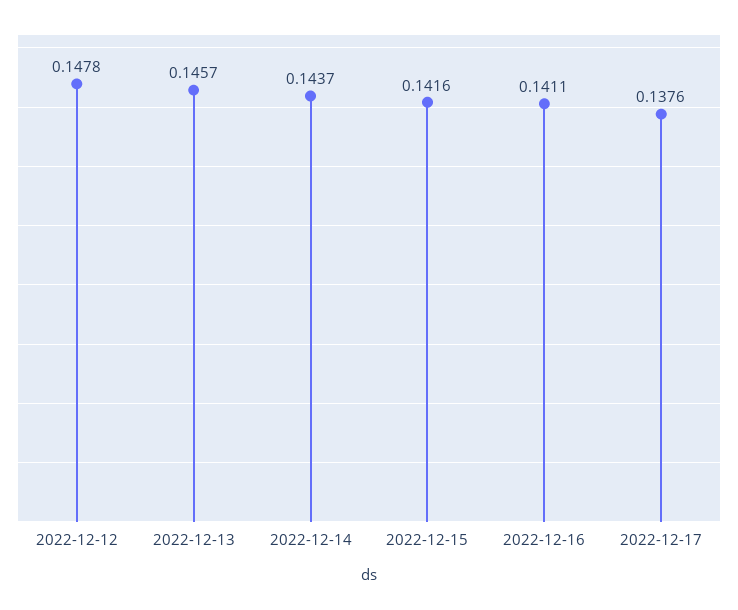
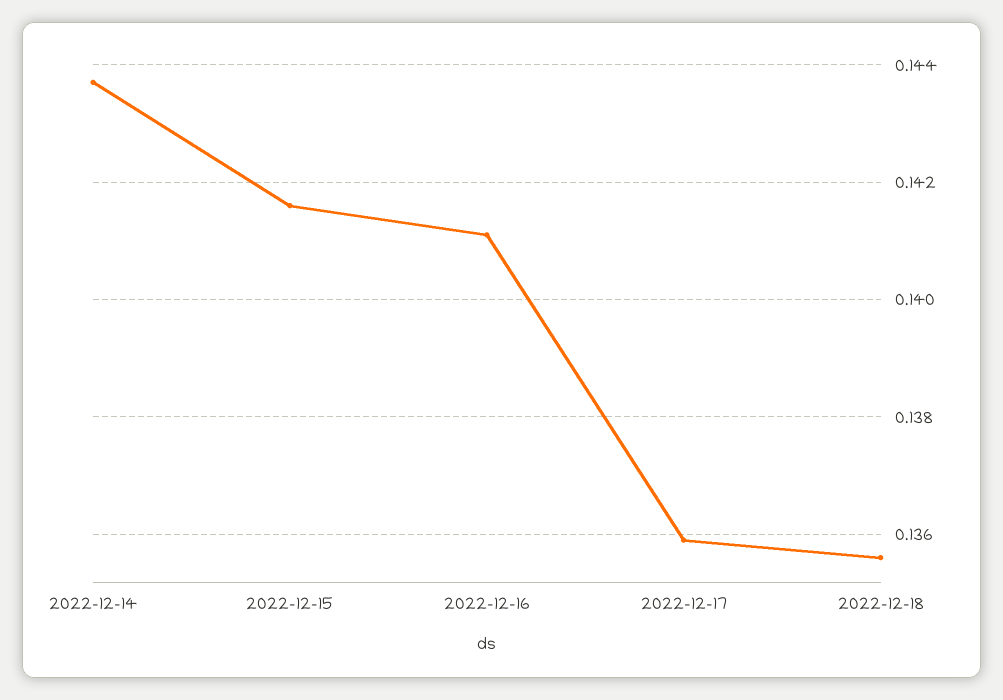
2022-12-12: 0.1478 -> none
2022-12-13: 0.1457 -> none
2022-12-17: 0.1376 -> 0.136
2022-12-18: none -> 0.1355

